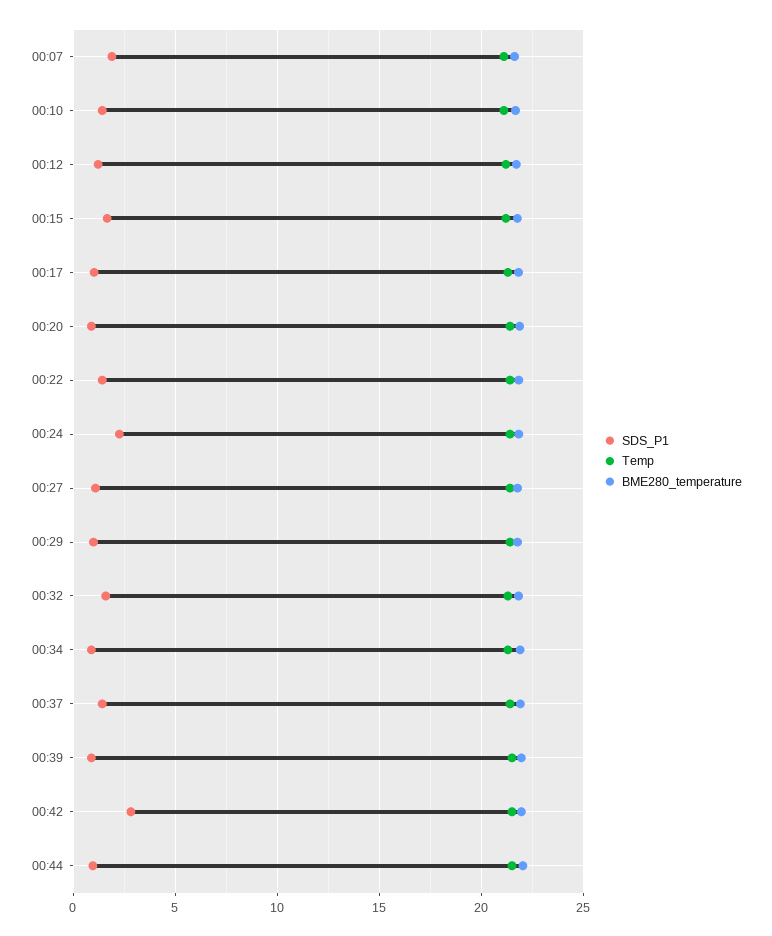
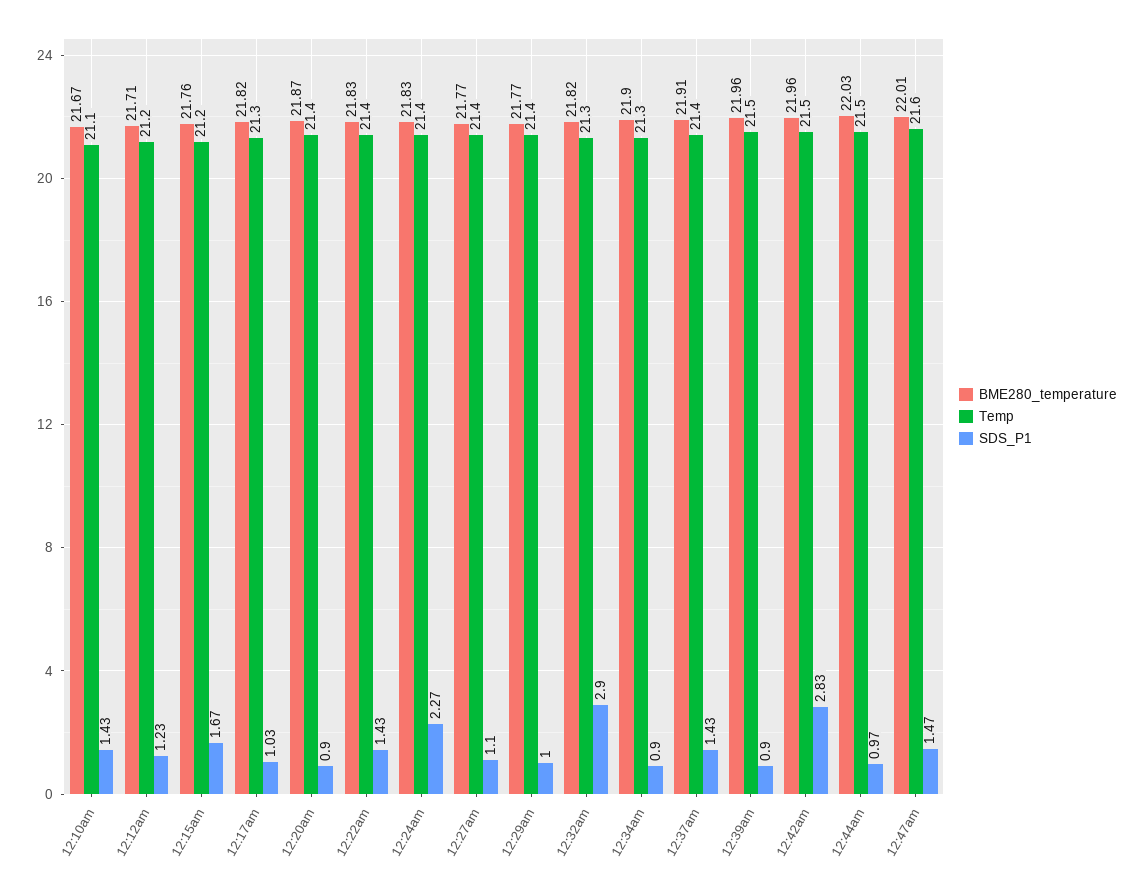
SDS_P1, 00:07: 2 -> none
Temp, 00:07: 21 -> none
BME280_temperature, 00:07: 21.5 -> none
SDS_P1, 00:32: 1.5 -> 2.9
BME280_temperature, 12:47am: none -> 22.01
Temp, 12:47am: none -> 21.6
SDS_P1, 12:47am: none -> 1.47

